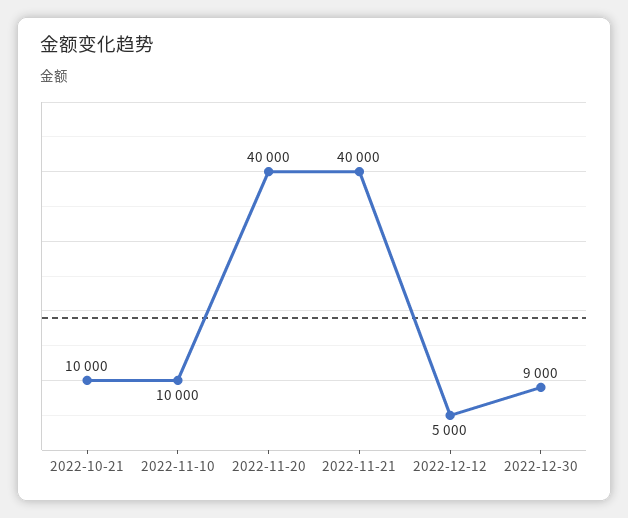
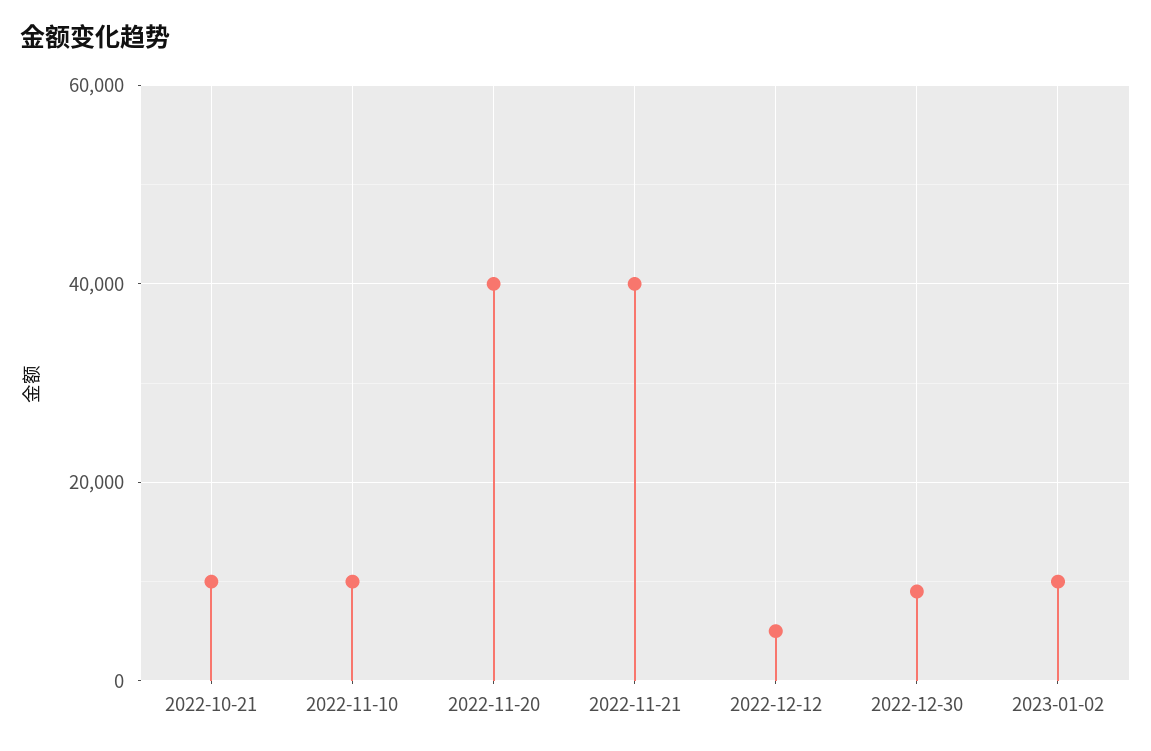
2023-01-02: none -> 10000

